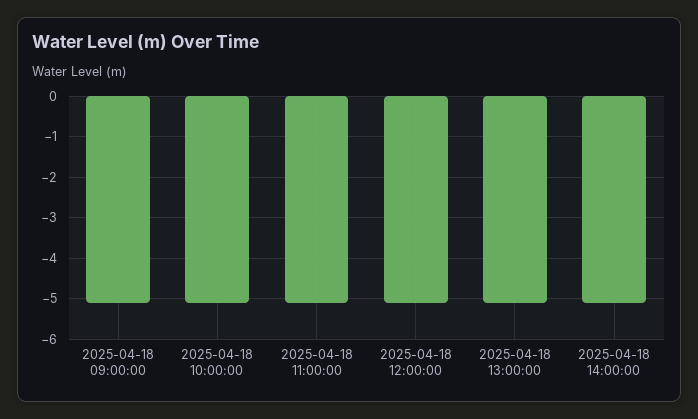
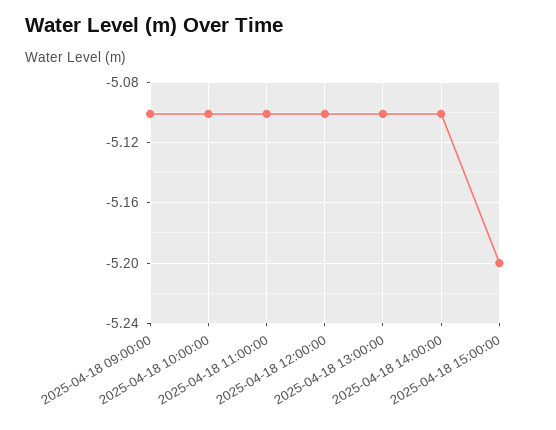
2025-04-18 15:00:00: none -> -5.2

